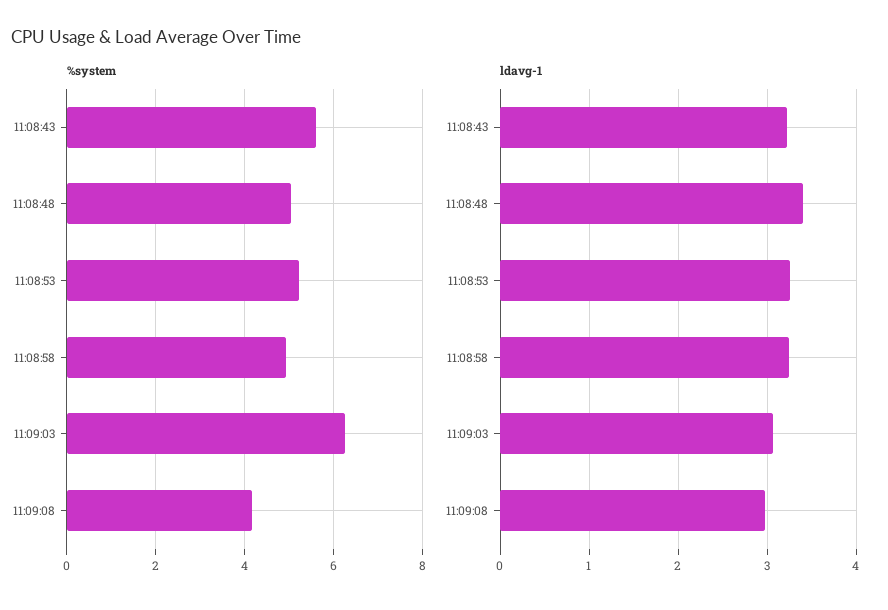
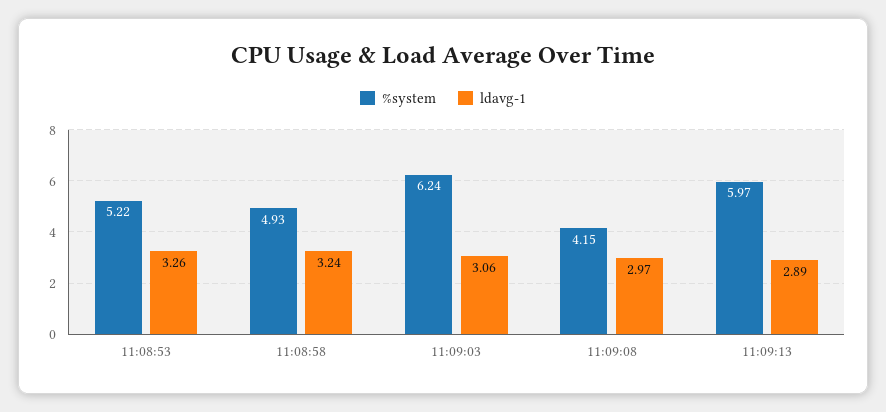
%system, 11:08:43: 5.6 -> none
%system, 11:08:48: 5 -> none
ldavg-1, 11:08:43: 3.2 -> none
ldavg-1, 11:08:48: 3.4 -> none
%system, 11:09:13: none -> 5.97
ldavg-1, 11:09:13: none -> 2.89

